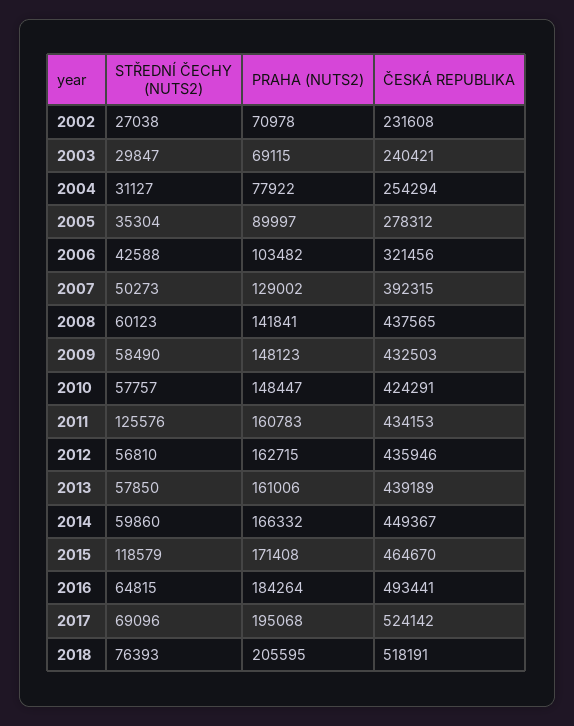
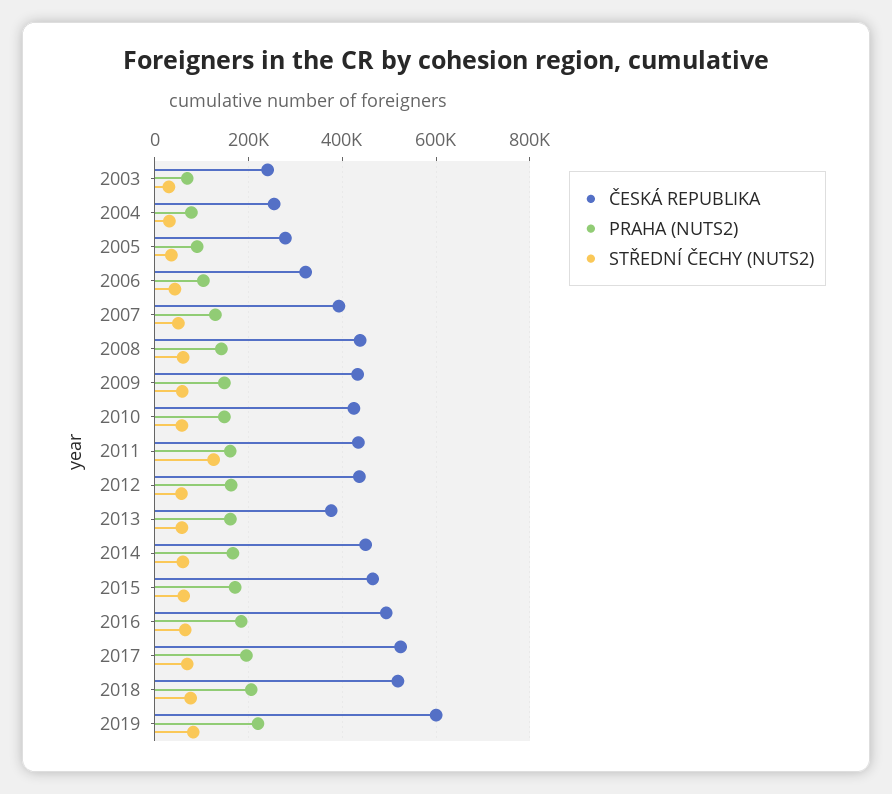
STŘEDNÍ ČECHY (NUTS2), 2002: 27038 -> none
PRAHA (NUTS2), 2002: 70978 -> none
ČESKÁ REPUBLIKA, 2002: 231608 -> none
ČESKÁ REPUBLIKA, 2013: 439189 -> 380000
STŘEDNÍ ČECHY (NUTS2), 2015: 118579 -> 60000
ČESKÁ REPUBLIKA, 2019: none -> 600000
PRAHA (NUTS2), 2019: none -> 220000
STŘEDNÍ ČECHY (NUTS2), 2019: none -> 80000

